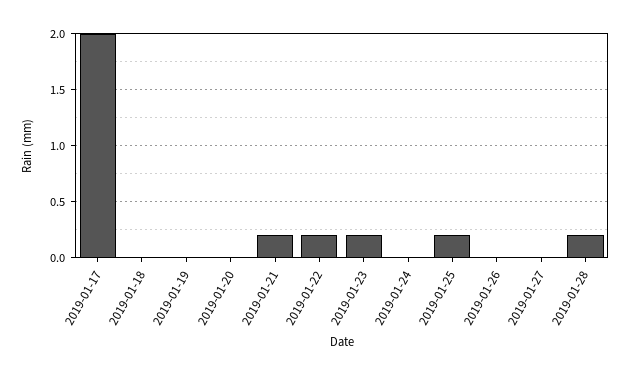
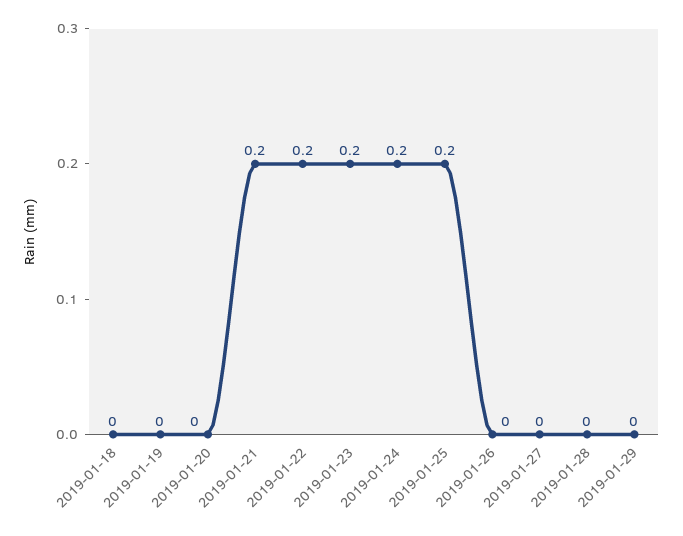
2019-01-17: 2 -> none
2019-01-24: 0 -> 0.2
2019-01-28: 0.2 -> 0
2019-01-29: none -> 0

